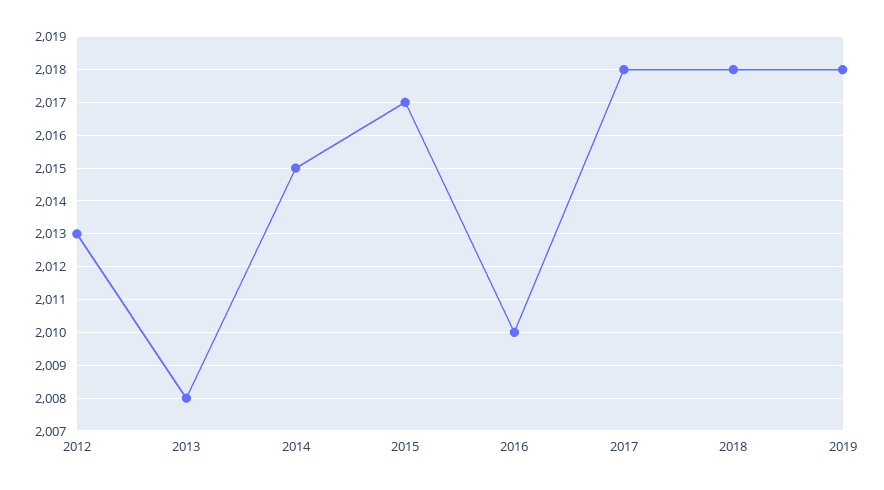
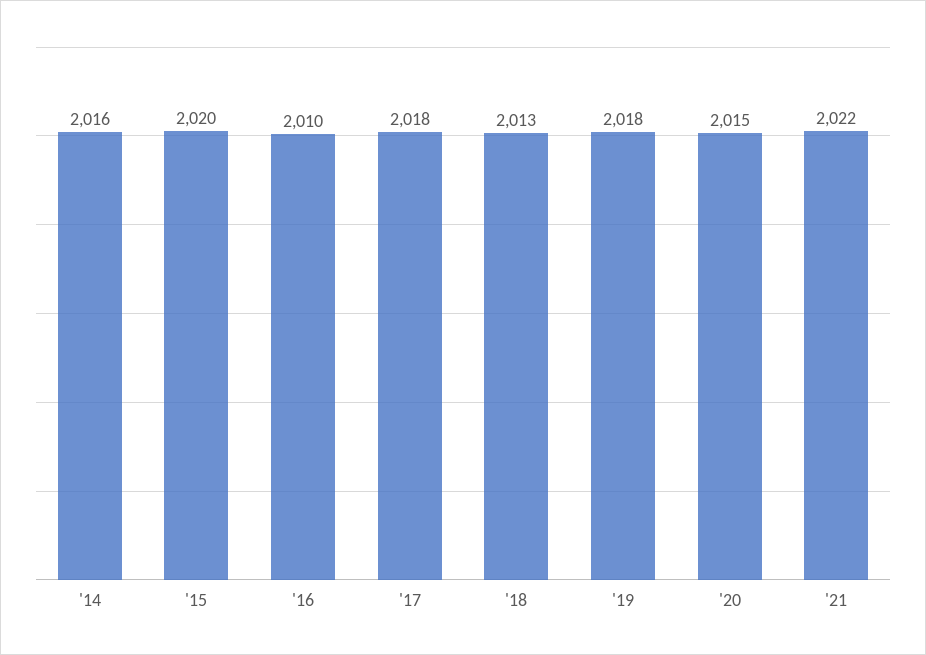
2012: 2013 -> none
2013: 2008 -> none
2014: 2015 -> 2016
2015: 2017 -> 2020
2018: 2018 -> 2013
'20: none -> 2015
'21: none -> 2022

